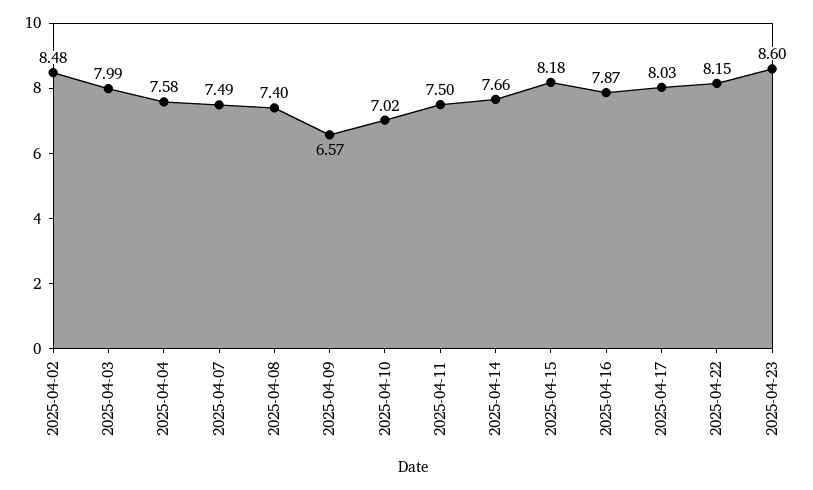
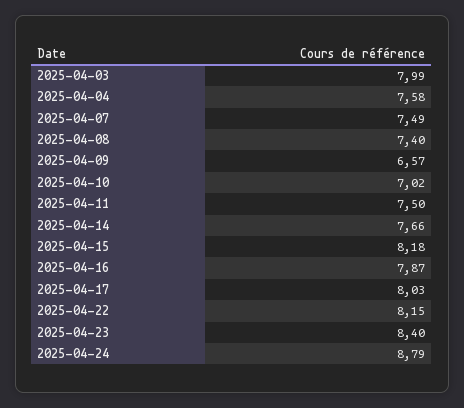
2025-04-02: 8.48 -> none
2025-04-23: 8.6 -> 8.4
2025-04-24: none -> 8.79

